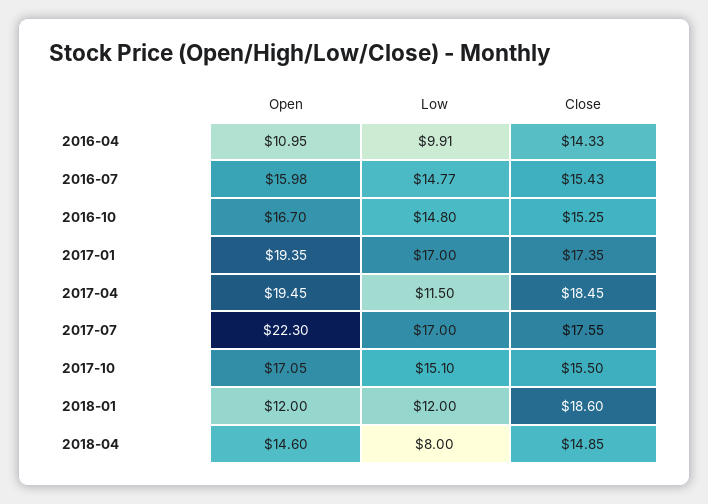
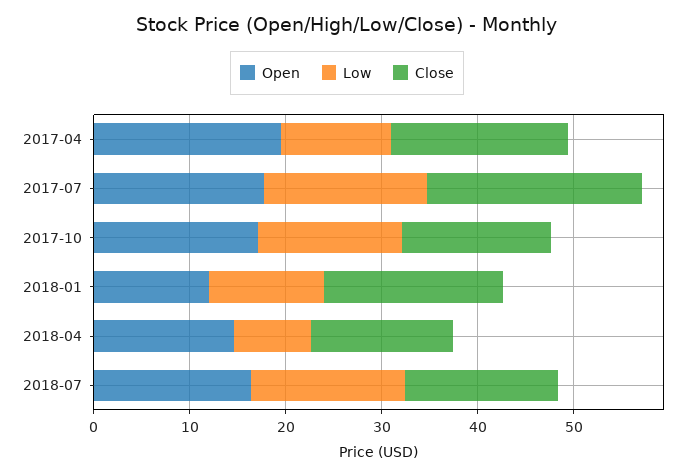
Open, 2016-04: 10.95 -> none
Low, 2016-04: 9.91 -> none
Close, 2016-04: 14.33 -> none
Open, 2016-07: 15.98 -> none
Low, 2016-07: 14.77 -> none
Close, 2016-07: 15.43 -> none
Open, 2016-10: 16.7 -> none
Low, 2016-10: 14.8 -> none
Close, 2016-10: 15.25 -> none
Open, 2017-01: 19.35 -> none
Low, 2017-01: 17 -> none
Close, 2017-01: 17.35 -> none
Open, 2017-07: 22.3 -> 18
Close, 2017-07: 17.55 -> 22
Open, 2018-07: none -> 16
Low, 2018-07: none -> 16
Close, 2018-07: none -> 16

